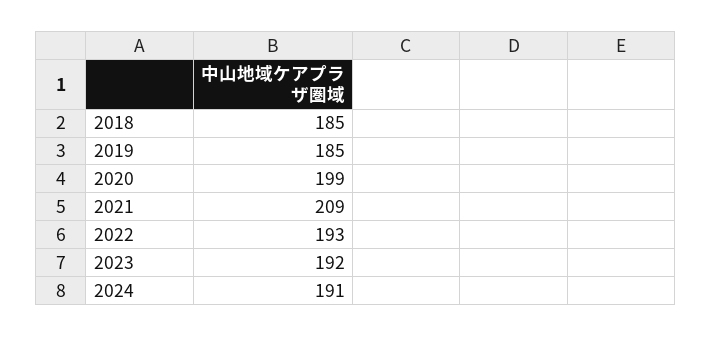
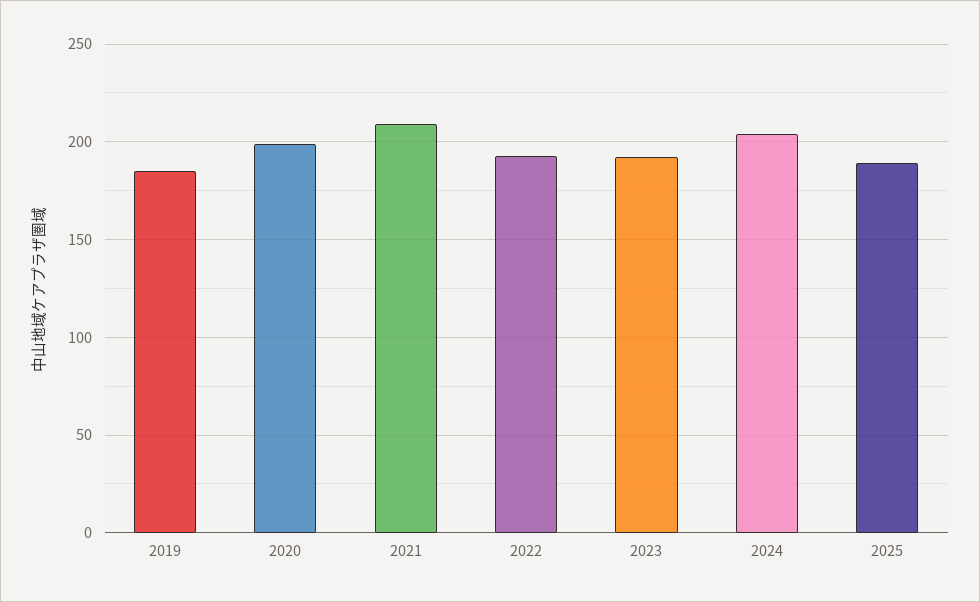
2018: 185 -> none
2024: 191 -> 205
2025: none -> 190

